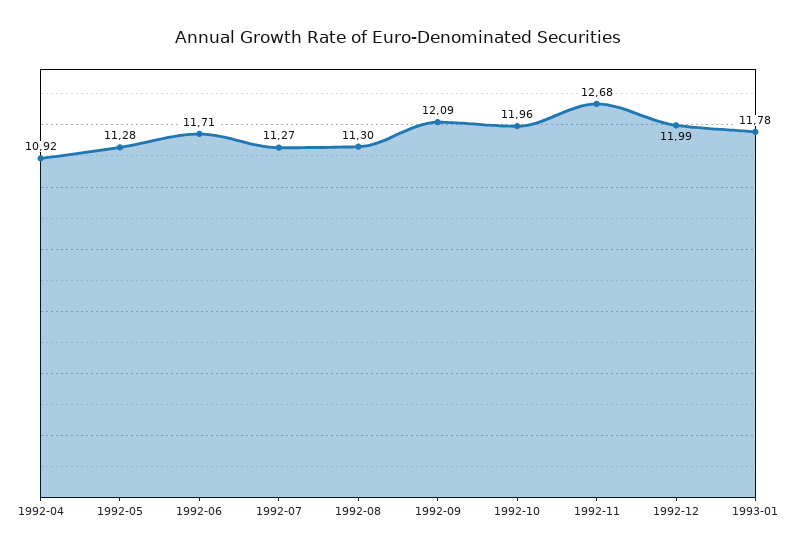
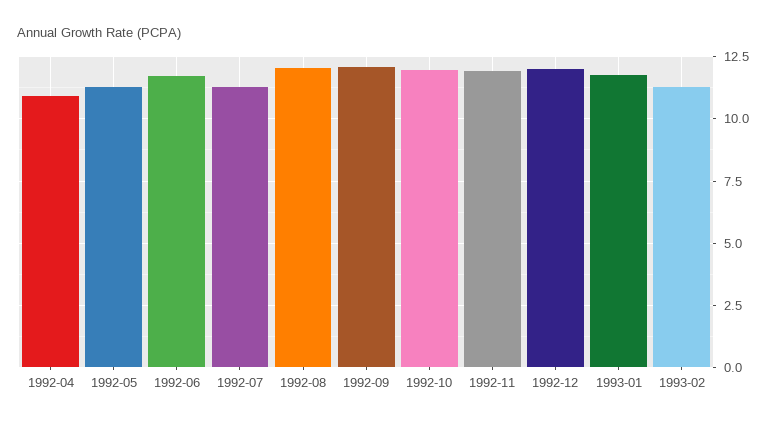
1992-08: 11.3 -> 12
1992-11: 12.68 -> 12
1993-02: none -> 11.25

